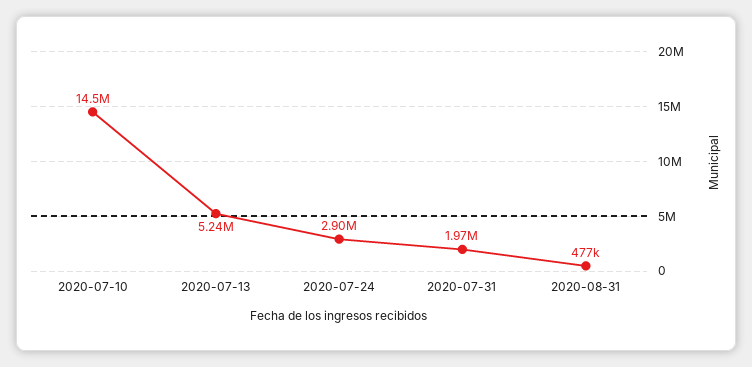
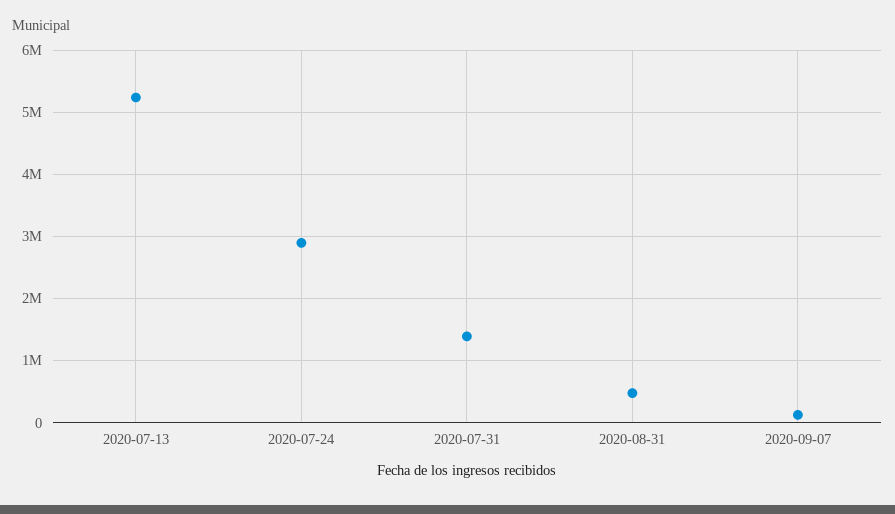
2020-07-10: 14500000 -> none
2020-07-31: 1970000 -> 1400000
2020-09-07: none -> 100000

